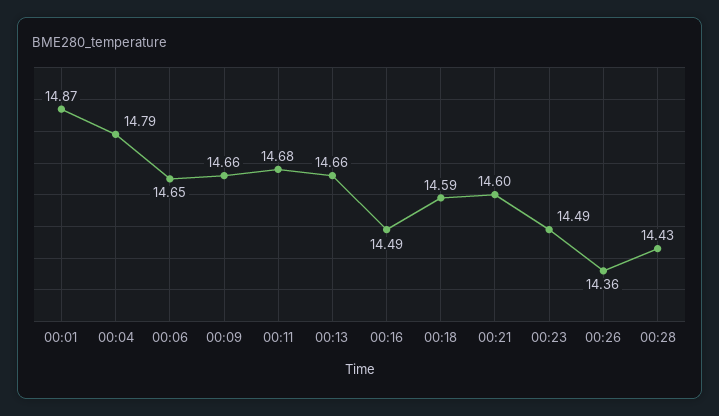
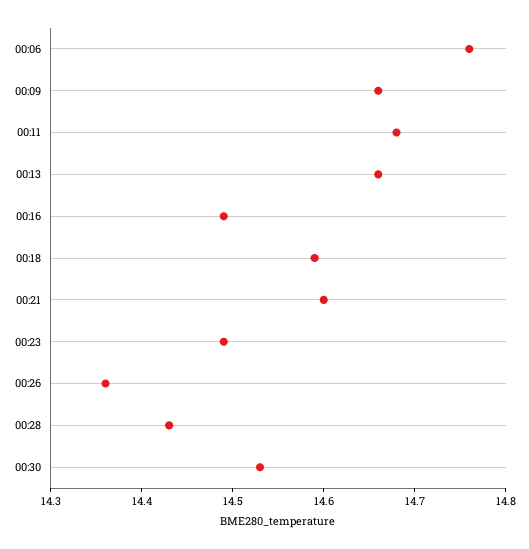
00:01: 14.87 -> none
00:04: 14.79 -> none
00:06: 14.65 -> 14.76
00:30: none -> 14.53

